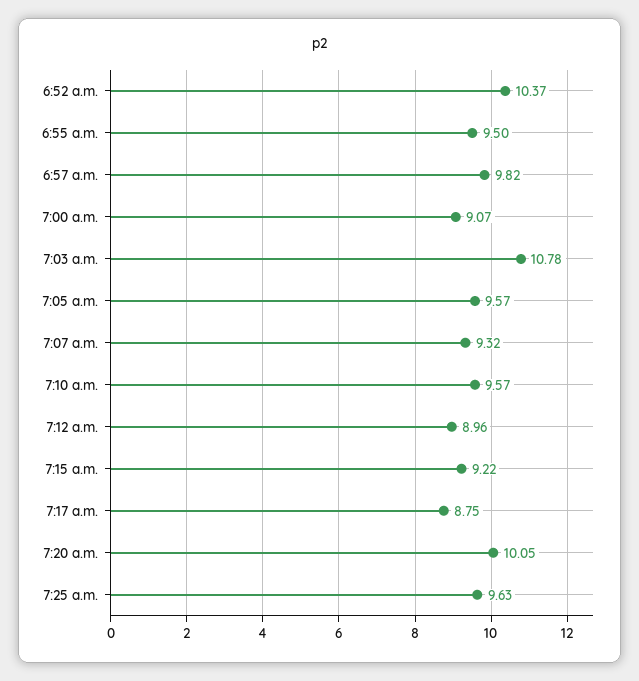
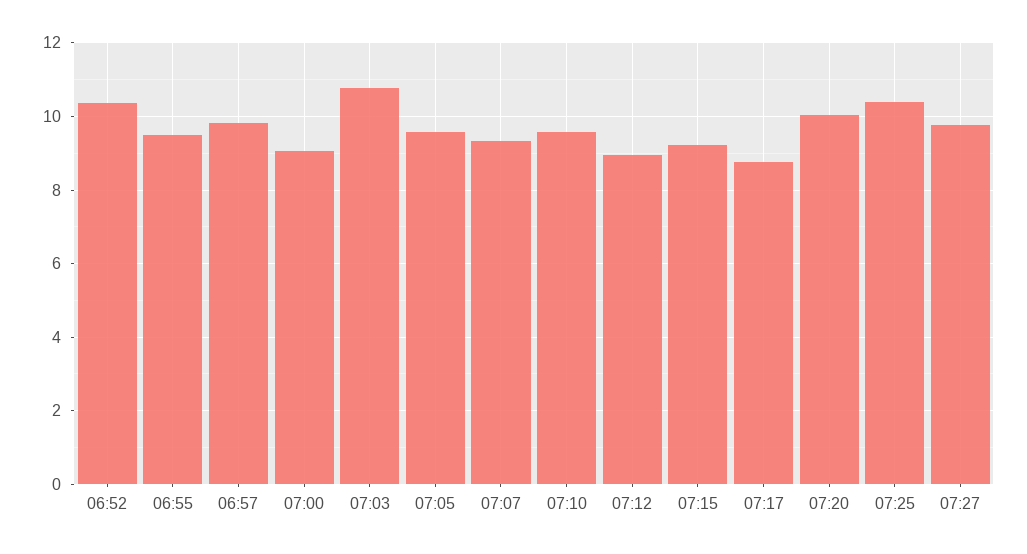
7:25 a.m.: 9.63 -> 10.4
07:27: none -> 9.8

